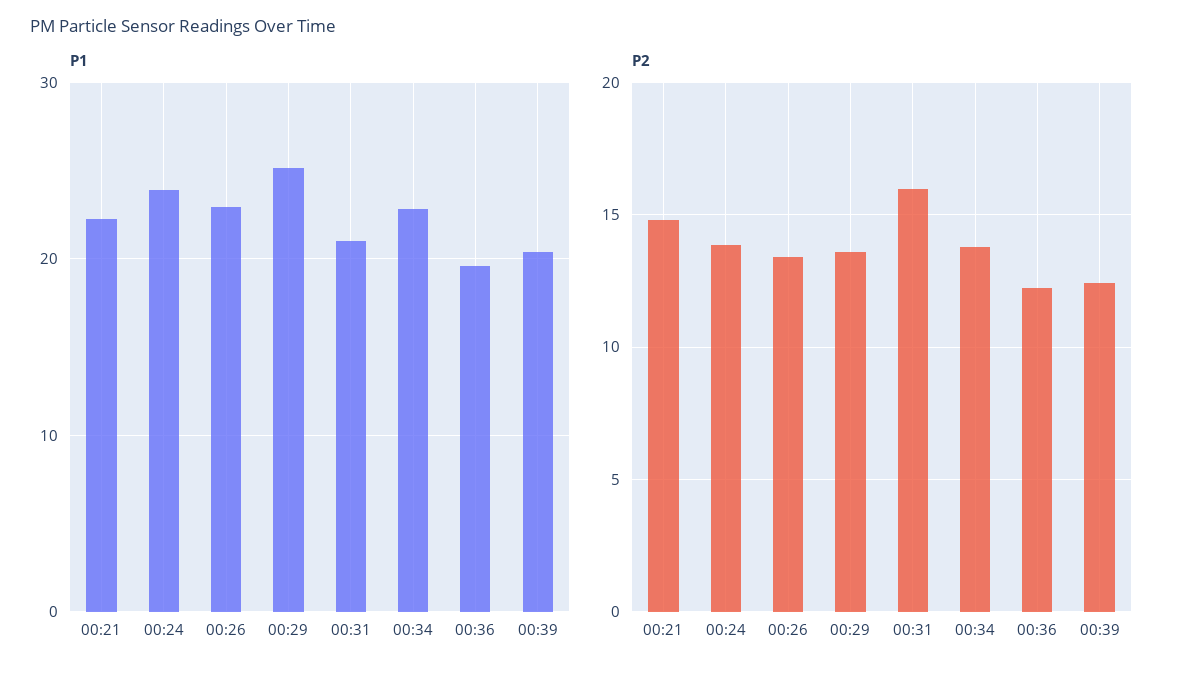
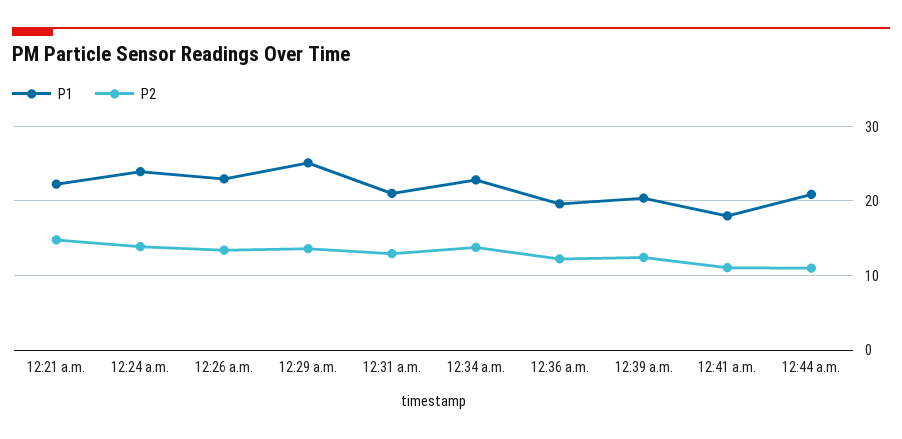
P2, 00:31: 16 -> 13
P1, 12:41 a.m.: none -> 18
P2, 12:41 a.m.: none -> 11
P1, 12:44 a.m.: none -> 21
P2, 12:44 a.m.: none -> 11

